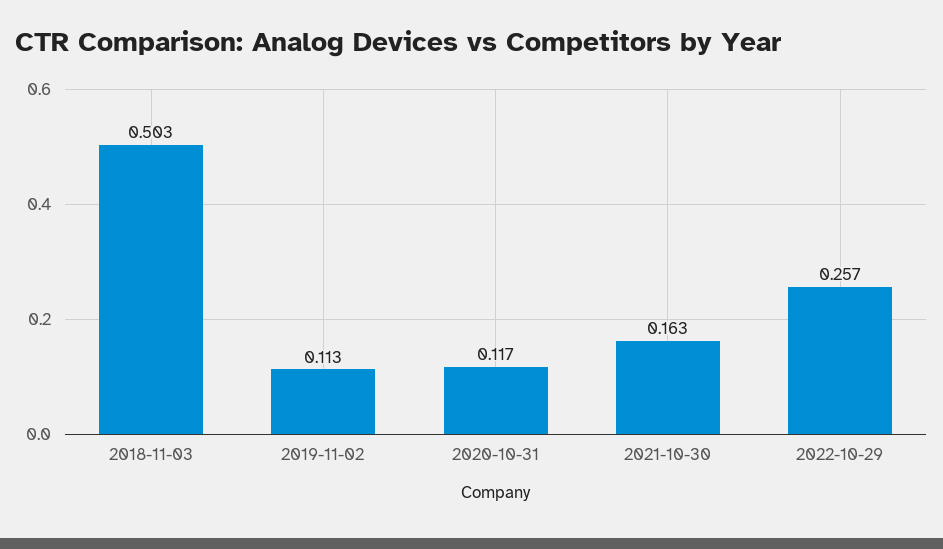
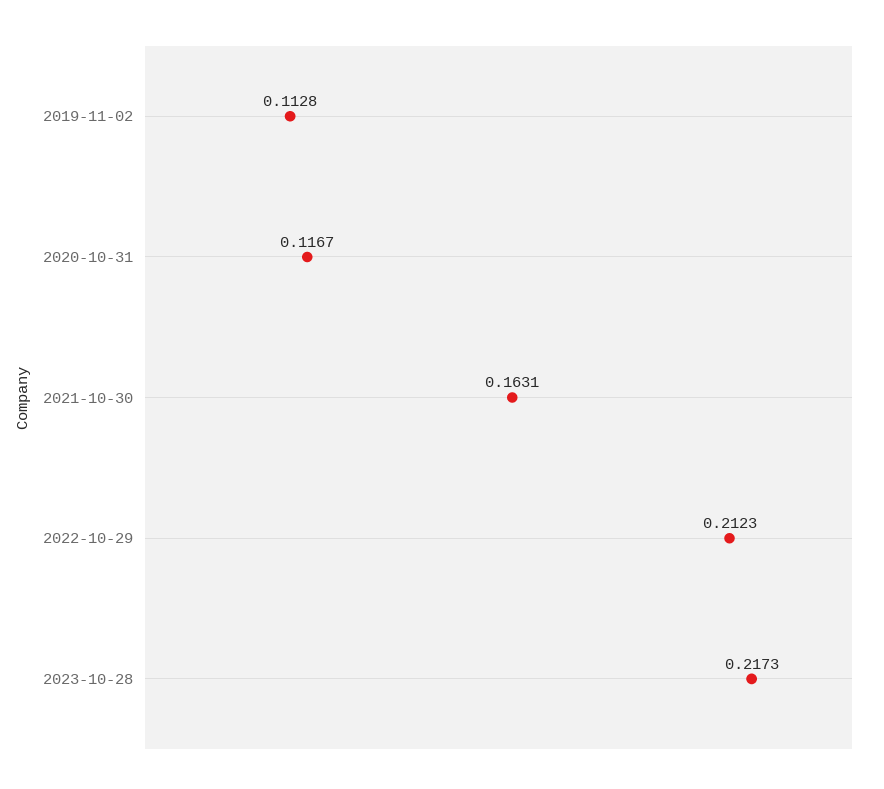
2018-11-03: 0.503 -> none
2022-10-29: 0.257 -> 0.2123
2023-10-28: none -> 0.2173

